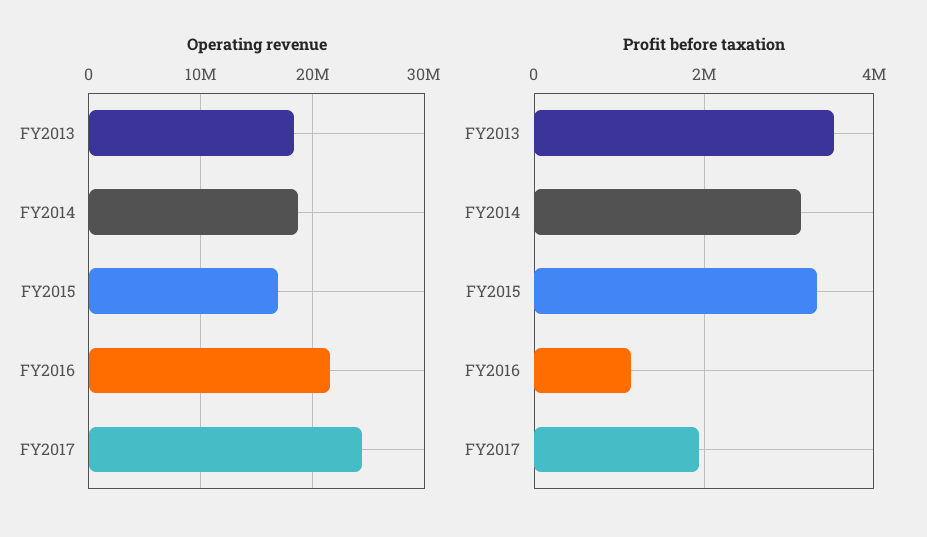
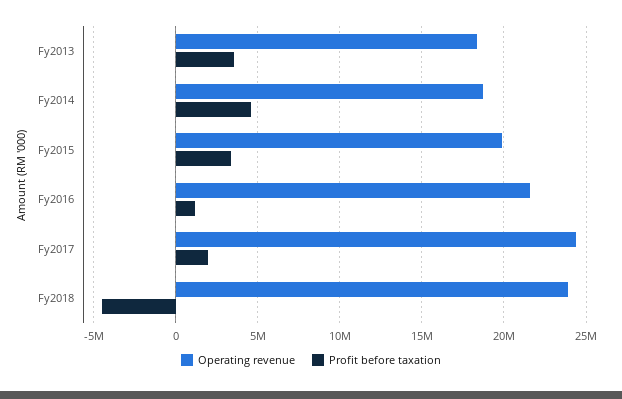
Operating revenue, FY2015: 17000000 -> 20000000
Profit before taxation, FY2014: 3200000 -> 4500000
Operating revenue, Fy2018: none -> 24000000
Profit before taxation, Fy2018: none -> -4500000

